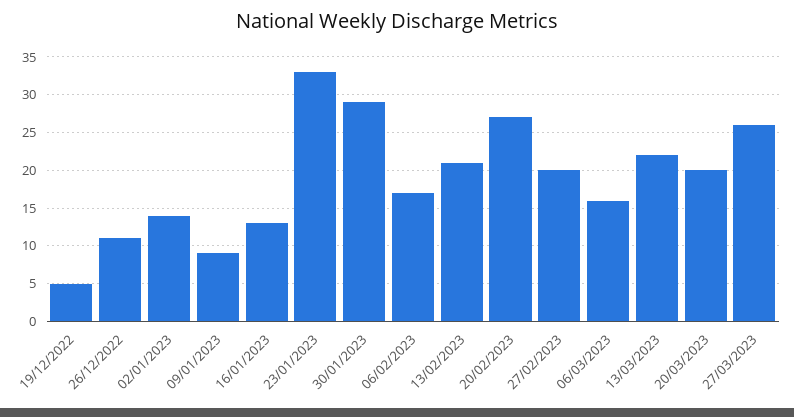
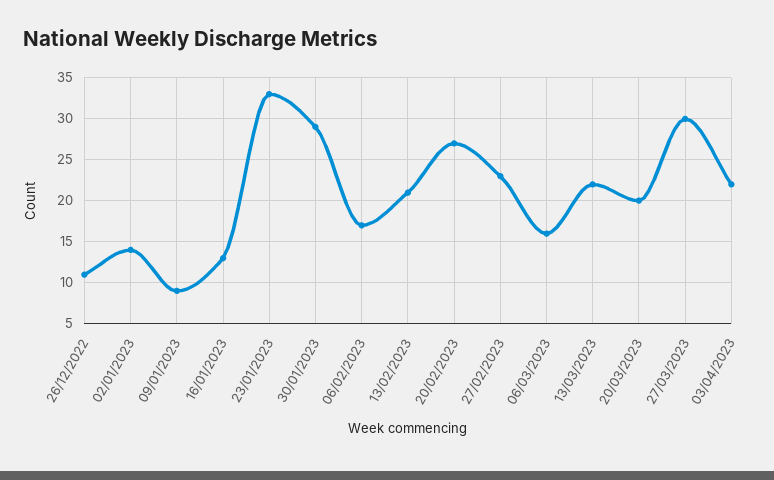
19/12/2022: 5 -> none
27/02/2023: 20 -> 23
27/03/2023: 26 -> 30
03/04/2023: none -> 22

